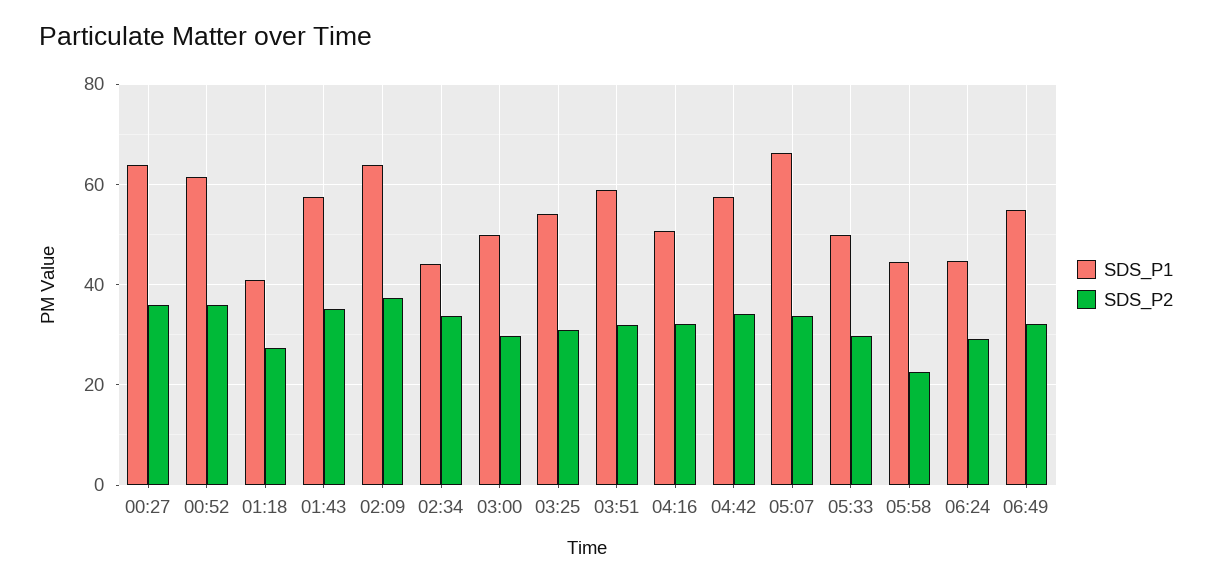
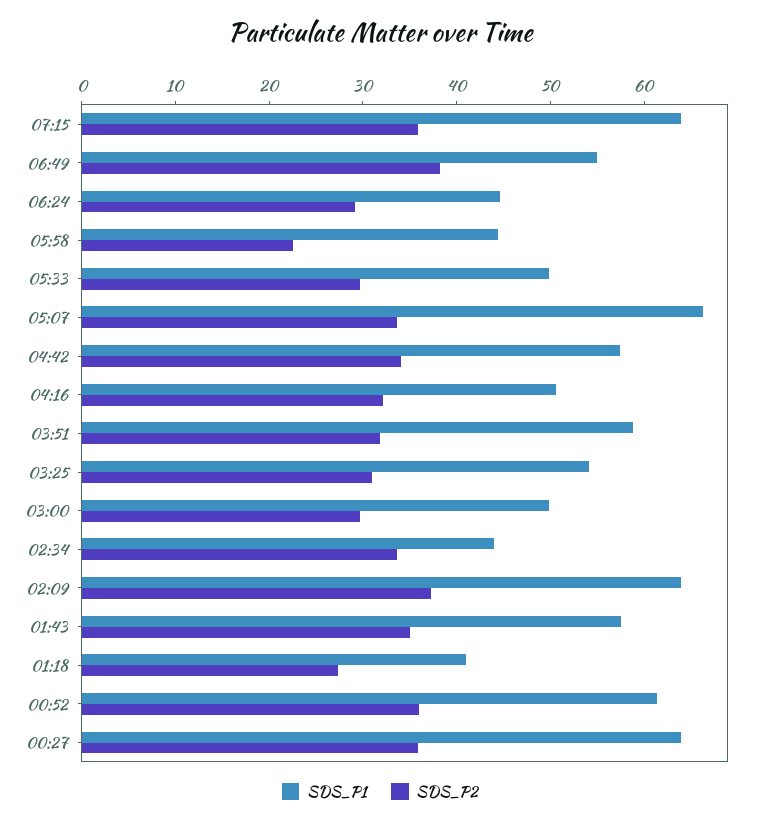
SDS_P2, 06:49: 32 -> 38
SDS_P1, 07:15: none -> 64
SDS_P2, 07:15: none -> 36

